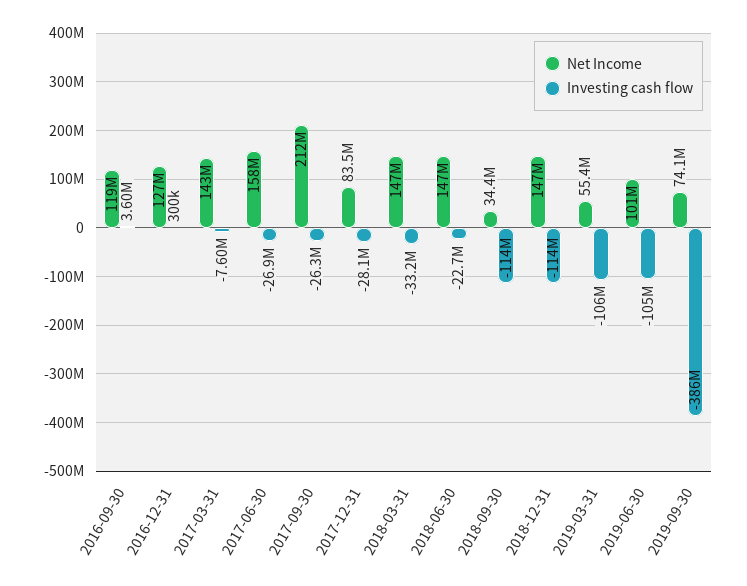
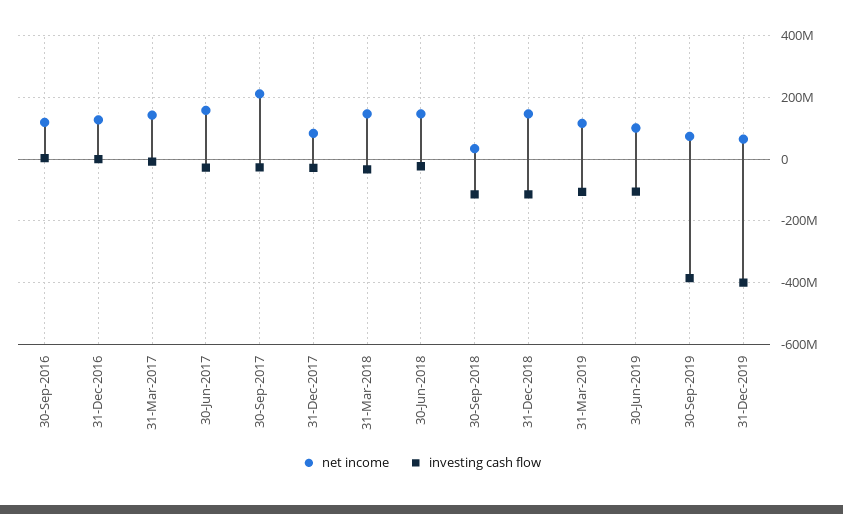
Net Income, 2019-03-31: 55400000 -> 120000000
Net Income, 31-Dec-2019: none -> 60000000
Investing cash flow, 31-Dec-2019: none -> -400000000

